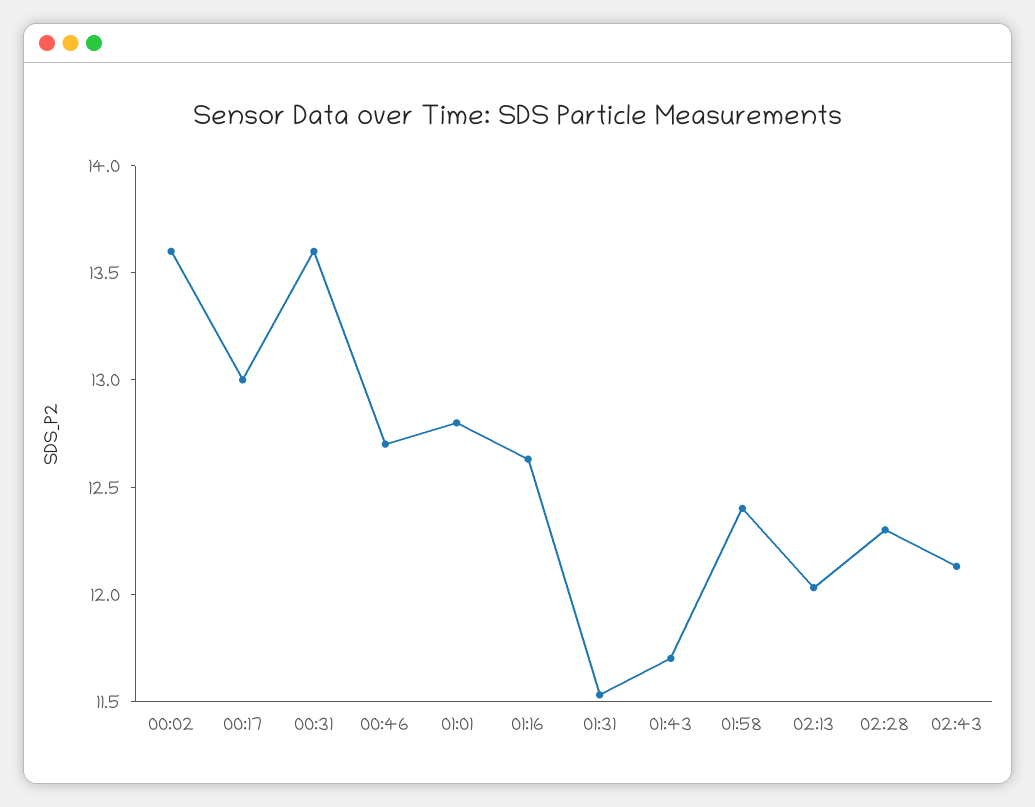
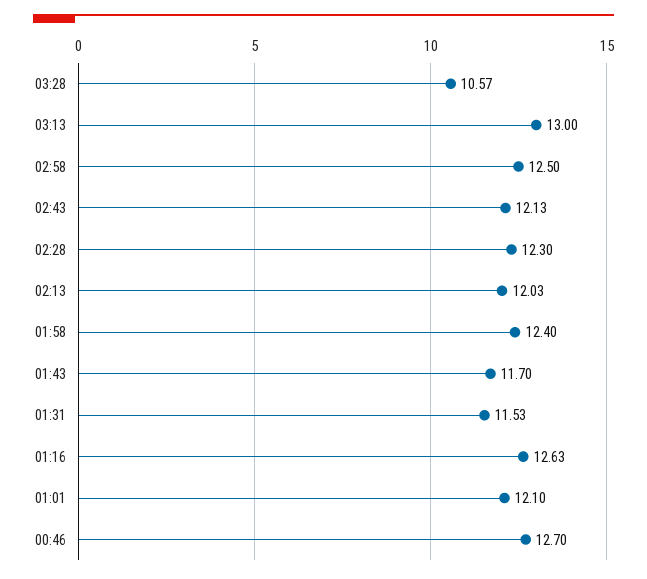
00:02: 13.6 -> none
00:17: 13 -> none
00:31: 13.6 -> none
01:01: 12.8 -> 12.1
03:28: none -> 10.57
03:13: none -> 13
02:58: none -> 12.5

